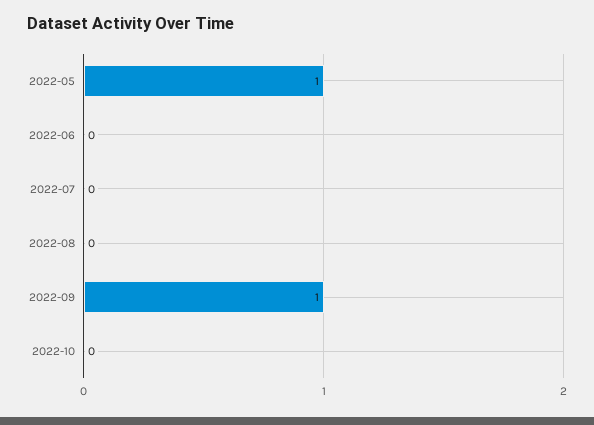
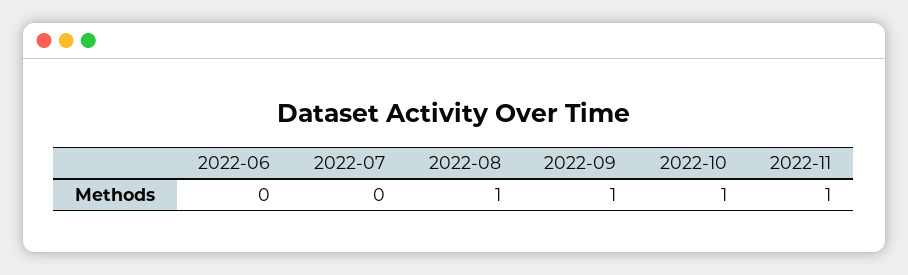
2022-05: 1 -> none
2022-08: 0 -> 1
2022-10: 0 -> 1
2022-11: none -> 1

